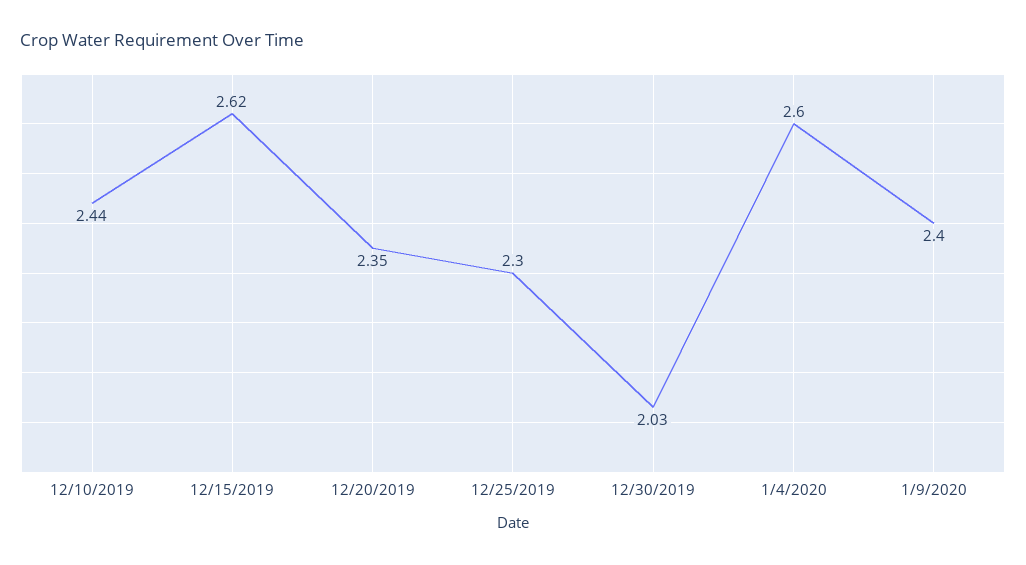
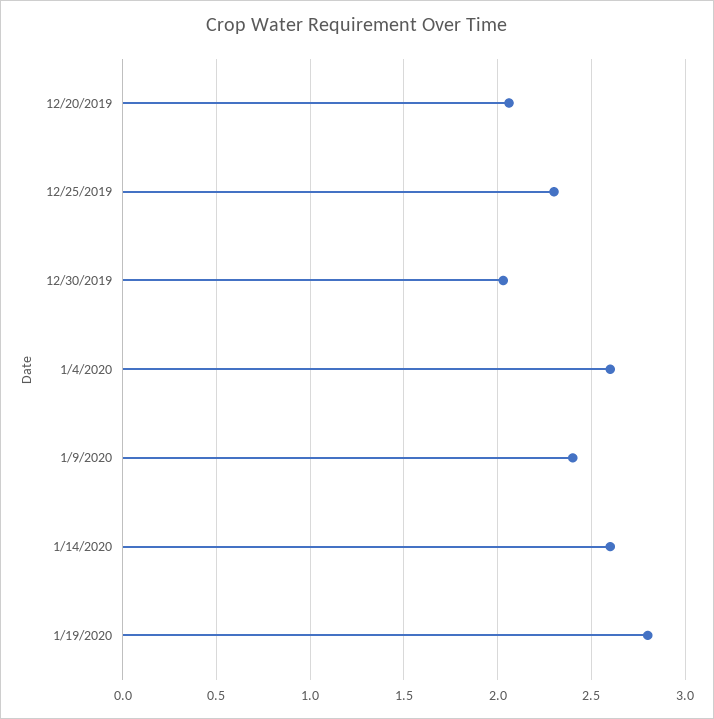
12/10/2019: 2.44 -> none
12/15/2019: 2.62 -> none
12/20/2019: 2.35 -> 2.05
1/14/2020: none -> 2.6
1/19/2020: none -> 2.8

